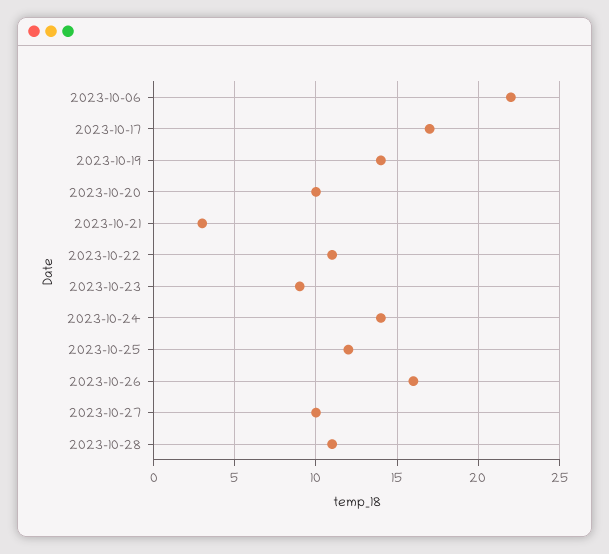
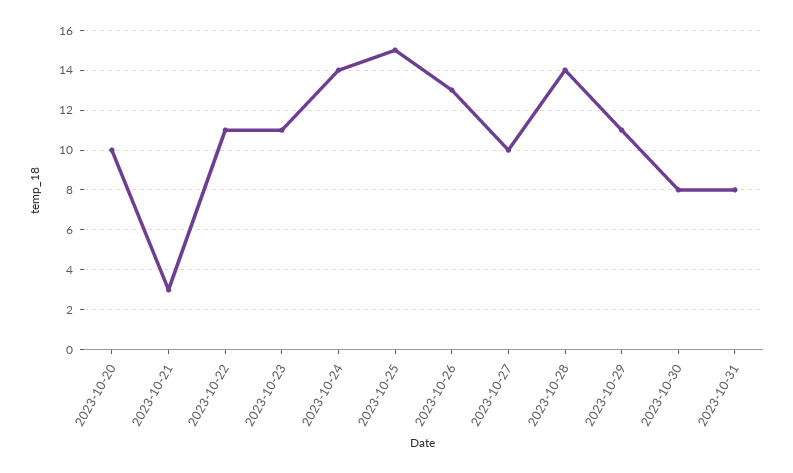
2023-10-06: 22 -> none
2023-10-17: 17 -> none
2023-10-19: 14 -> none
2023-10-23: 9 -> 11
2023-10-25: 12 -> 15
2023-10-26: 16 -> 13
2023-10-28: 11 -> 14
2023-10-29: none -> 11
2023-10-30: none -> 8
2023-10-31: none -> 8

